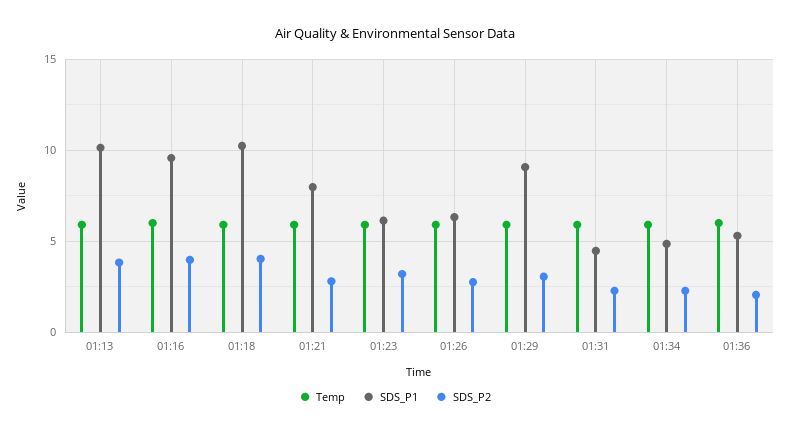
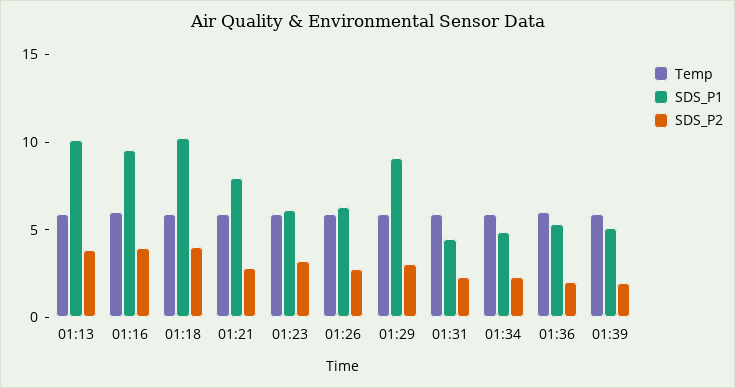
Temp, 01:39: none -> 6
SDS_P1, 01:39: none -> 5
SDS_P2, 01:39: none -> 2

